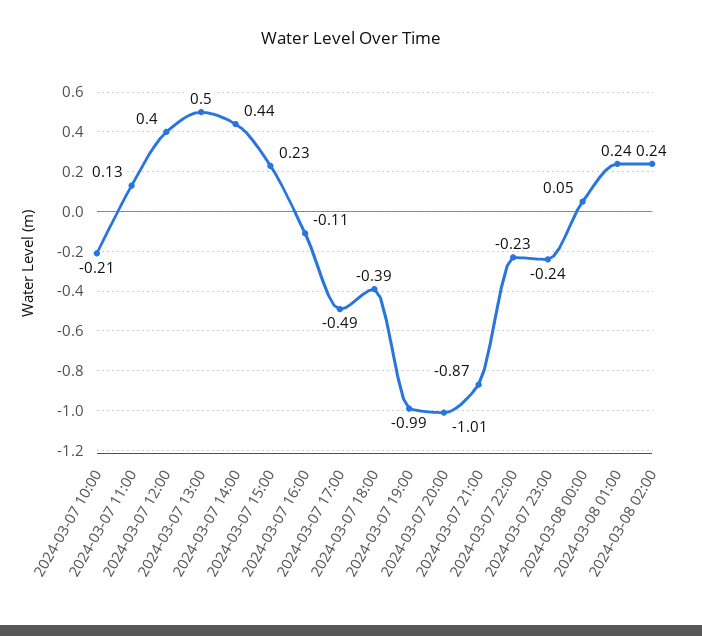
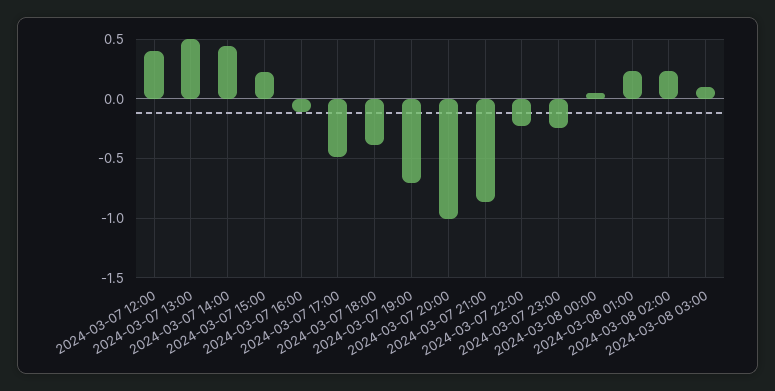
2024-03-07 10:00: -0.21 -> none
2024-03-07 11:00: 0.13 -> none
2024-03-07 19:00: -0.99 -> -0.7
2024-03-08 03:00: none -> 0.1

